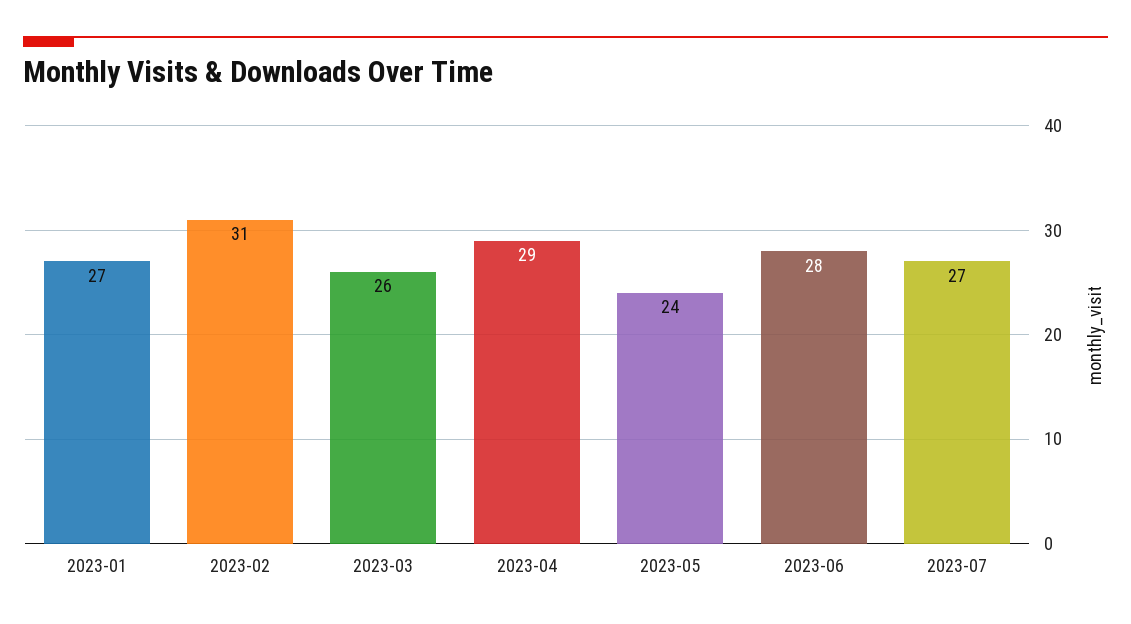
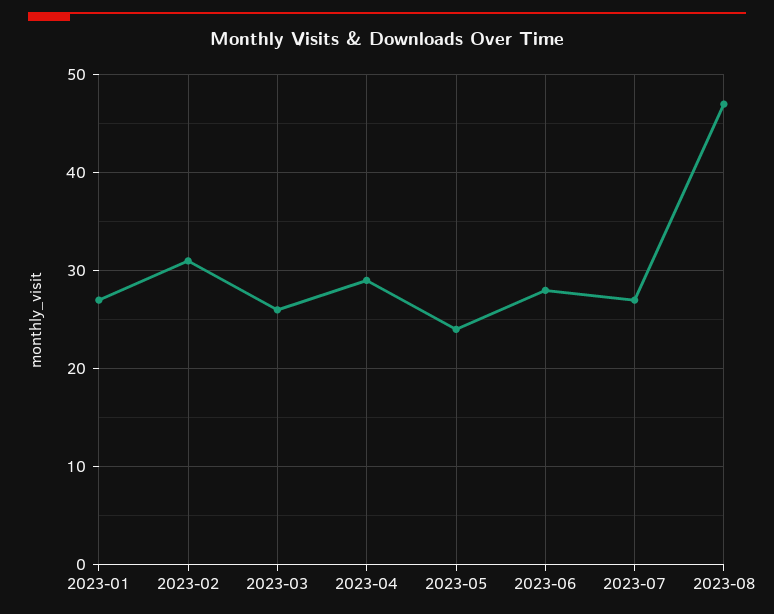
2023-08: none -> 47

